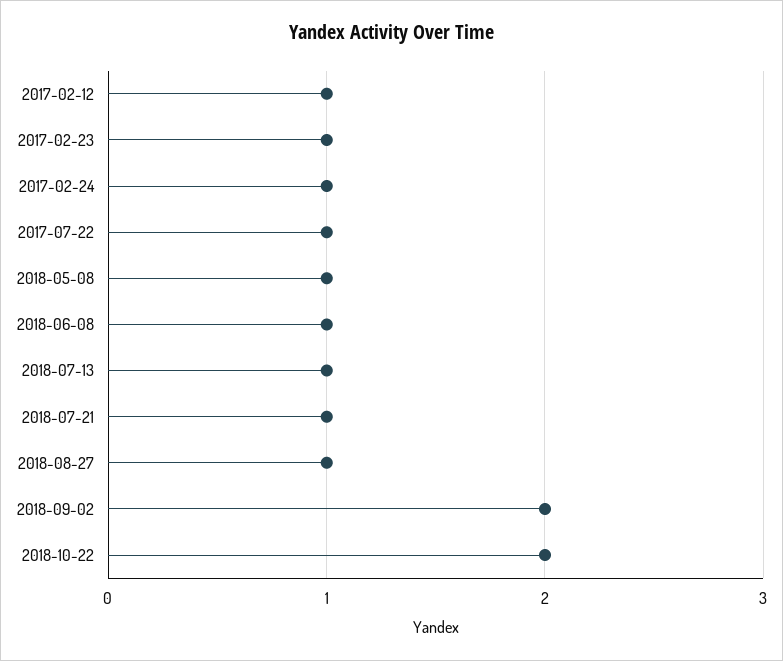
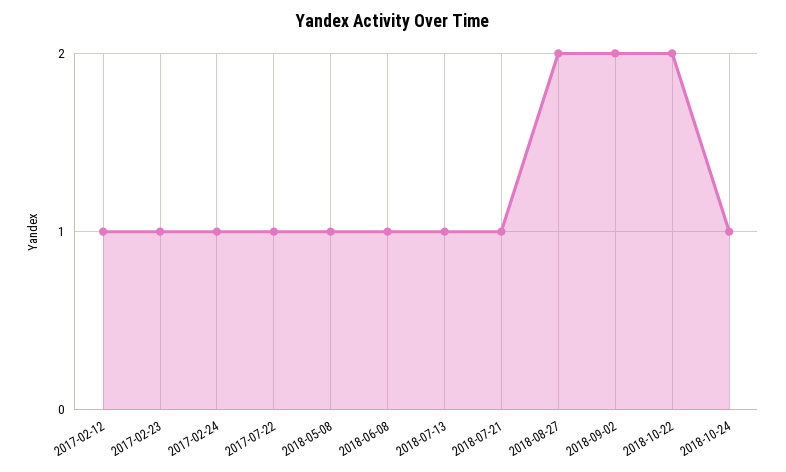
2018-08-27: 1 -> 2
2018-10-24: none -> 1

